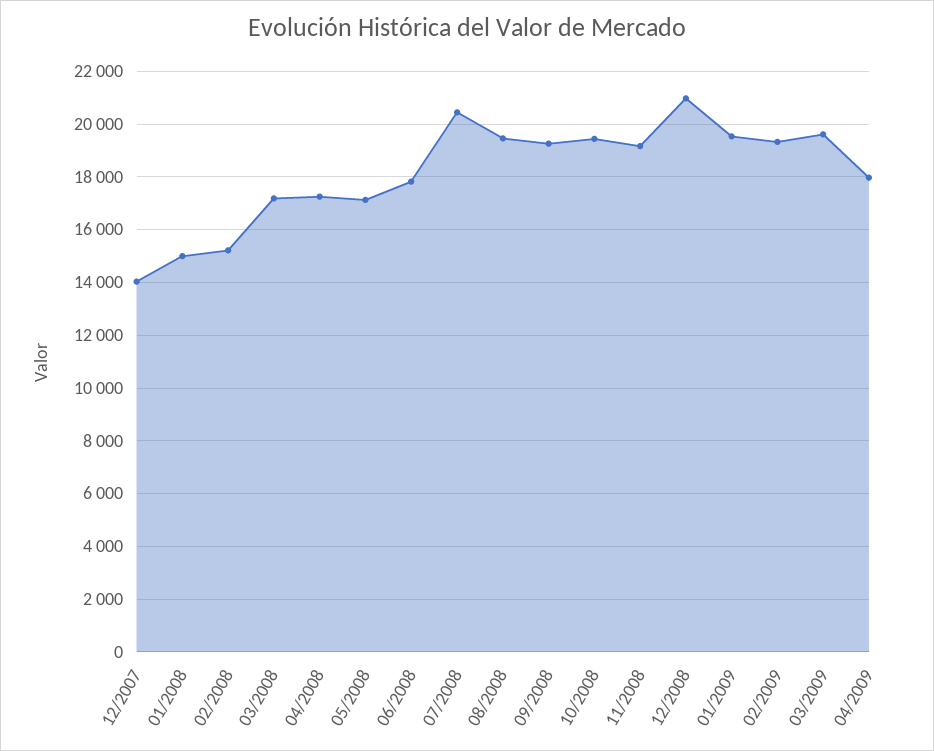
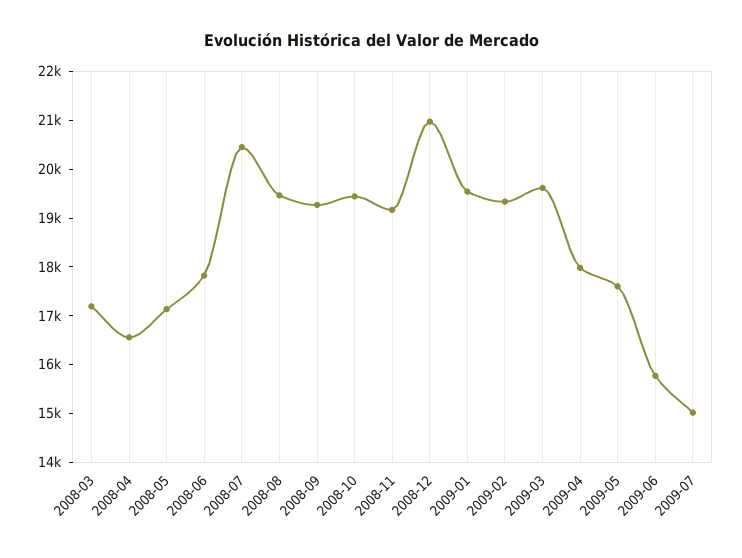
12/2007: 14000 -> none
01/2008: 15000 -> none
02/2008: 15250 -> none
04/2008: 17250 -> 16600
2009-05: none -> 17600
2009-06: none -> 15800
2009-07: none -> 15000

